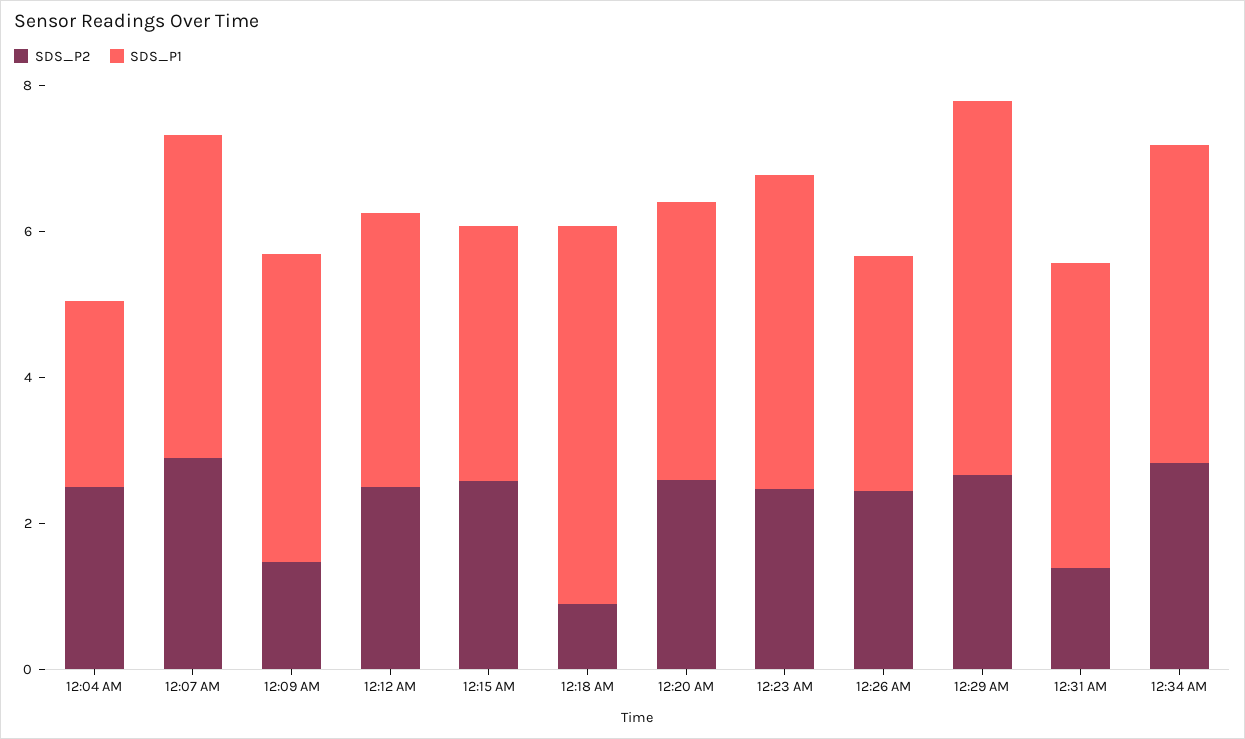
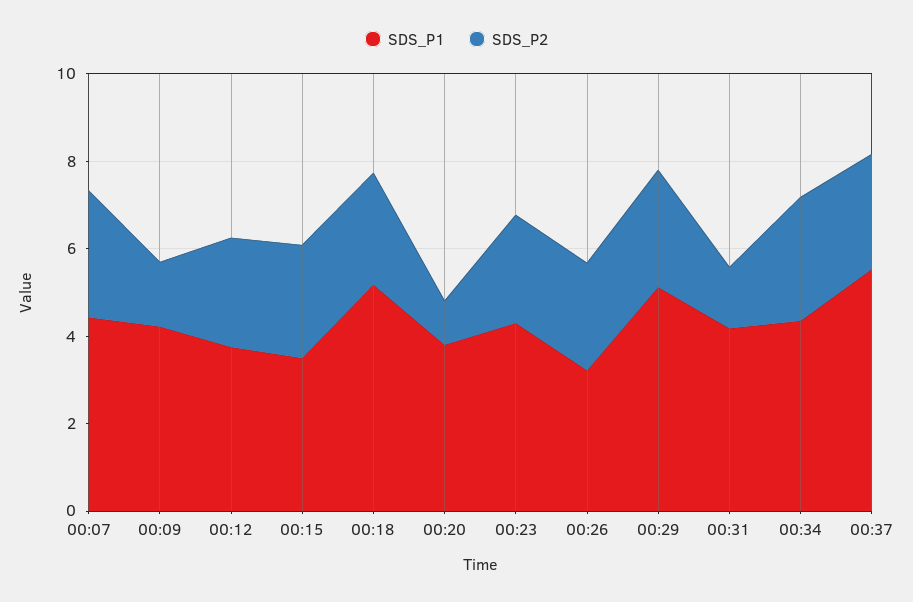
SDS_P2, 12:04 AM: 2.5 -> none
SDS_P1, 12:04 AM: 2.5 -> none
SDS_P2, 12:18 AM: 1 -> 2.5
SDS_P2, 12:20 AM: 2.5 -> 1
SDS_P1, 00:37: none -> 5.5
SDS_P2, 00:37: none -> 2.5

